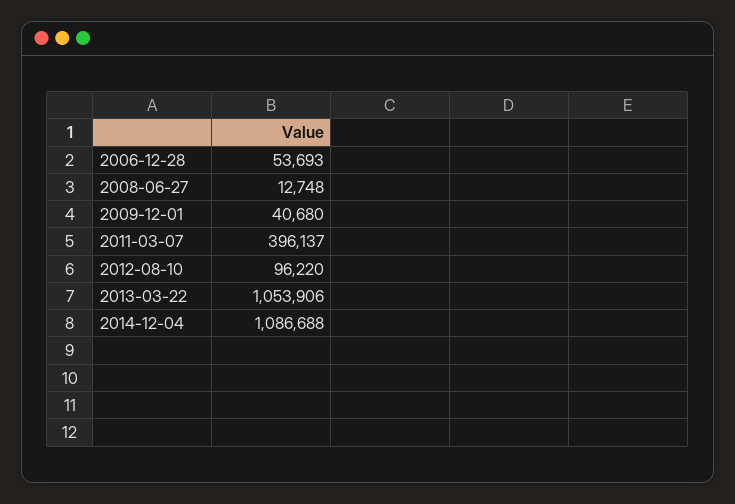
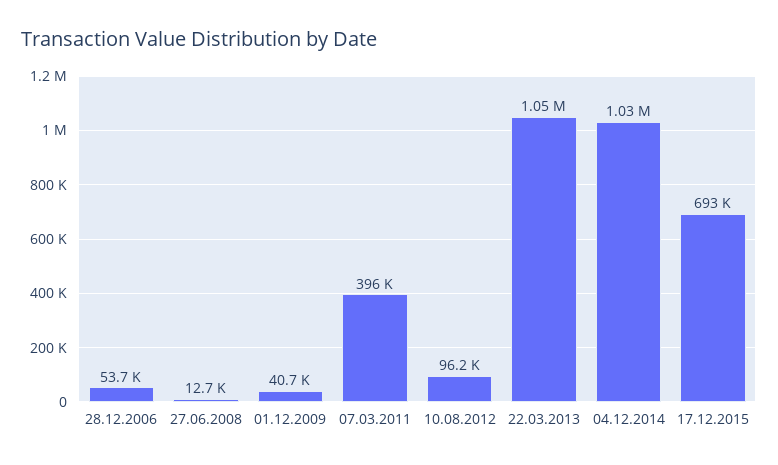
2014-12-04: 1086688 -> 1030000
17.12.2015: none -> 693000

